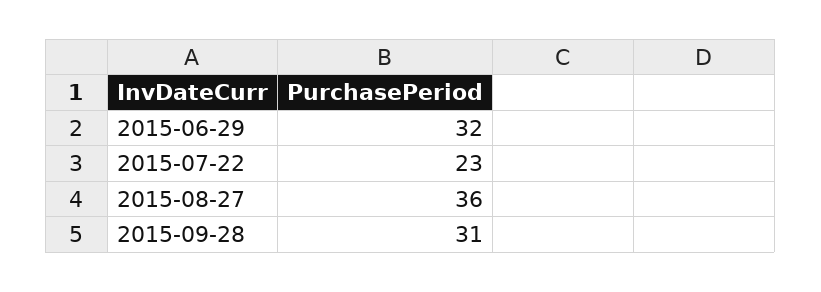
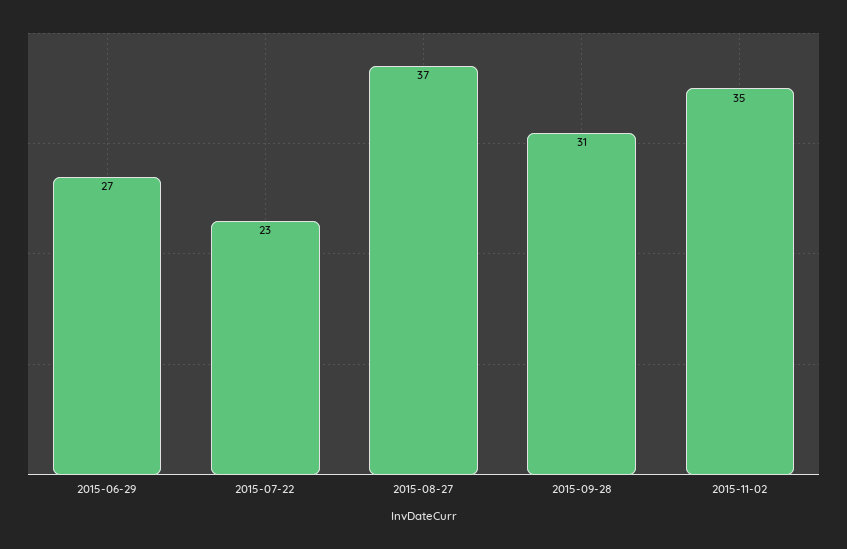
2015-06-29: 32 -> 27
2015-08-27: 36 -> 37
2015-11-02: none -> 35

